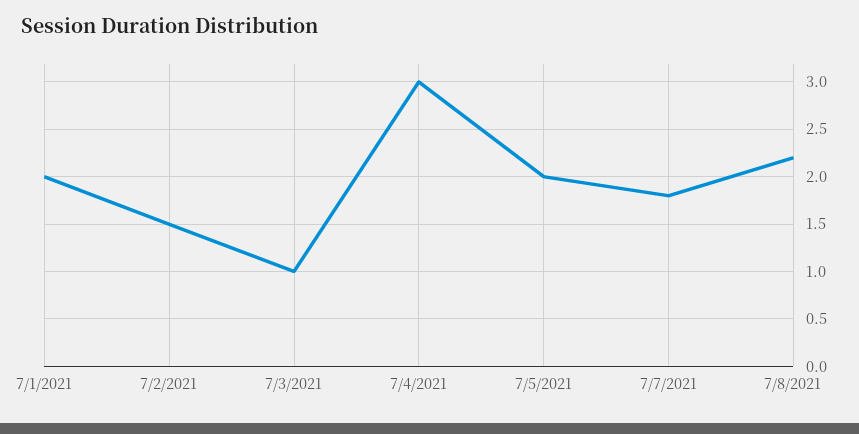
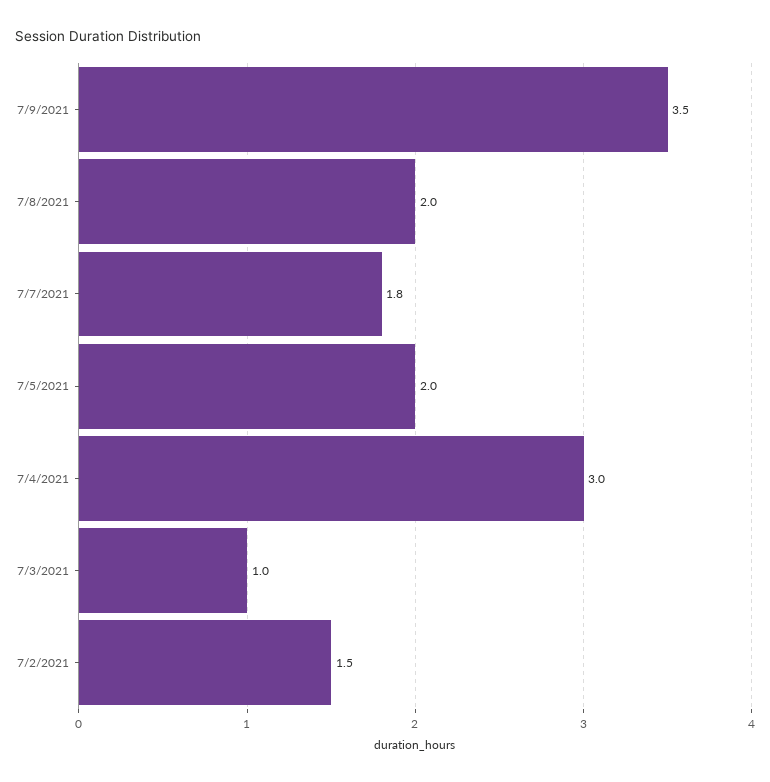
7/1/2021: 2 -> none
7/8/2021: 2.2 -> 2
7/9/2021: none -> 3.5

